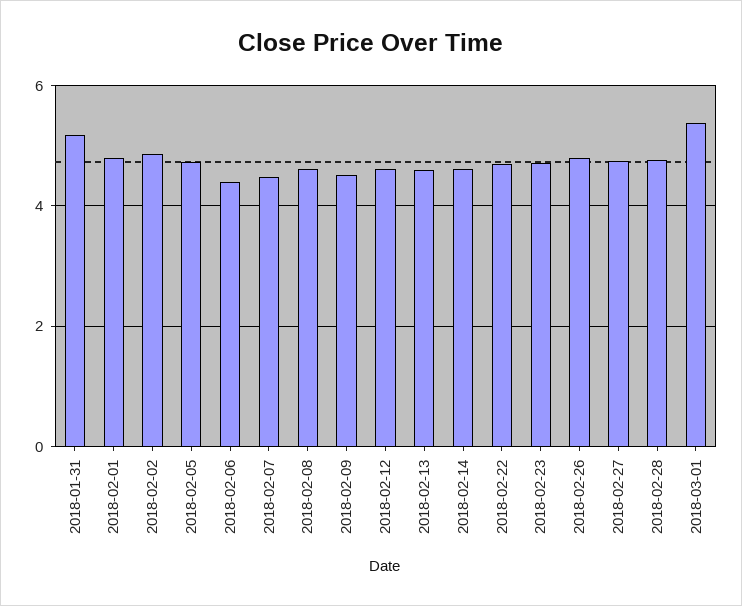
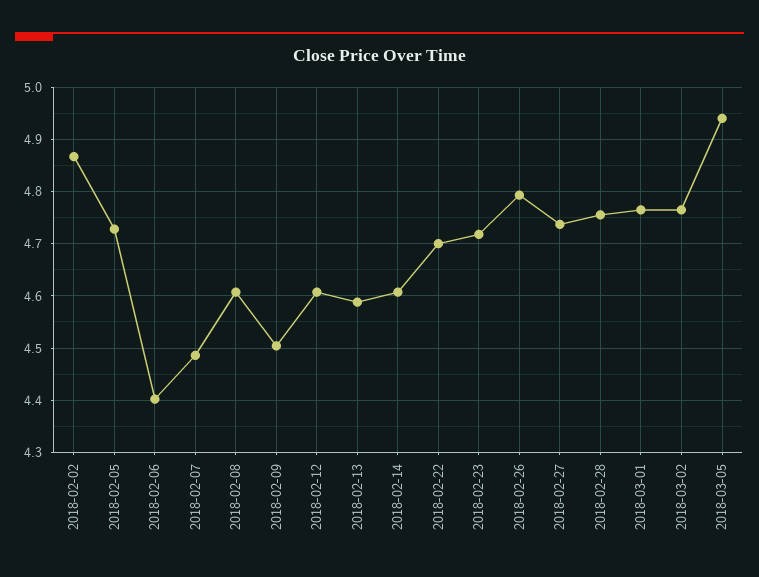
2018-01-31: 5.2 -> none
2018-02-01: 4.8 -> none
2018-03-01: 5.4 -> 4.76
2018-03-02: none -> 4.76
2018-03-05: none -> 4.94

